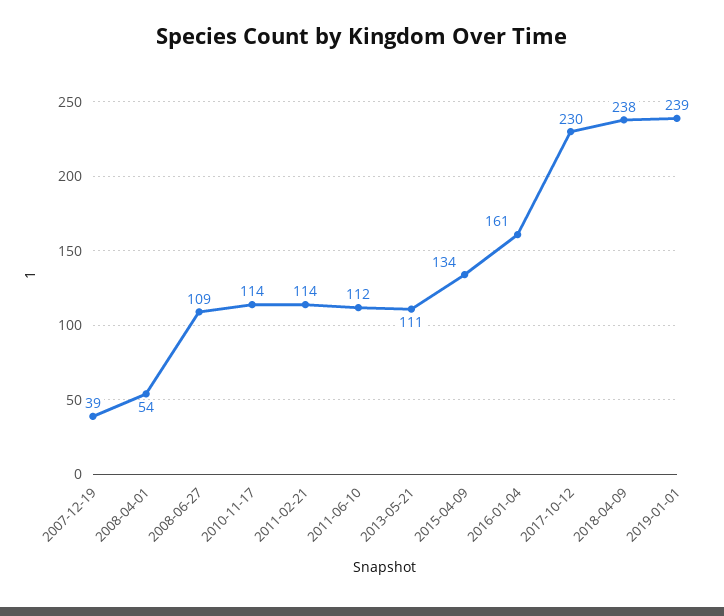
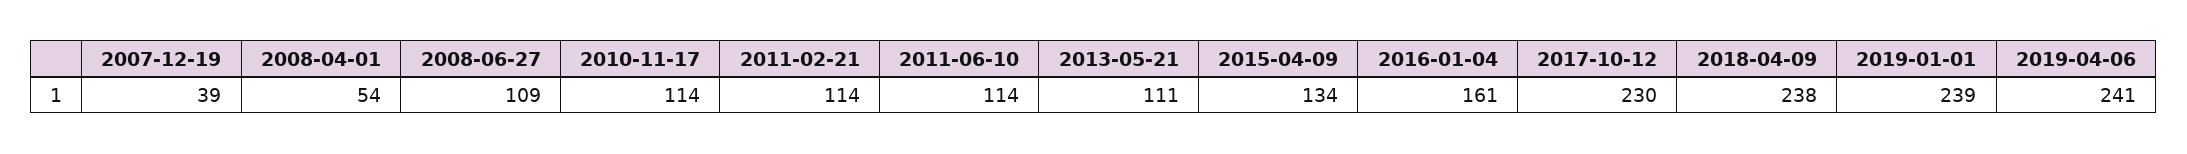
2011-06-10: 112 -> 114
2019-04-06: none -> 241

